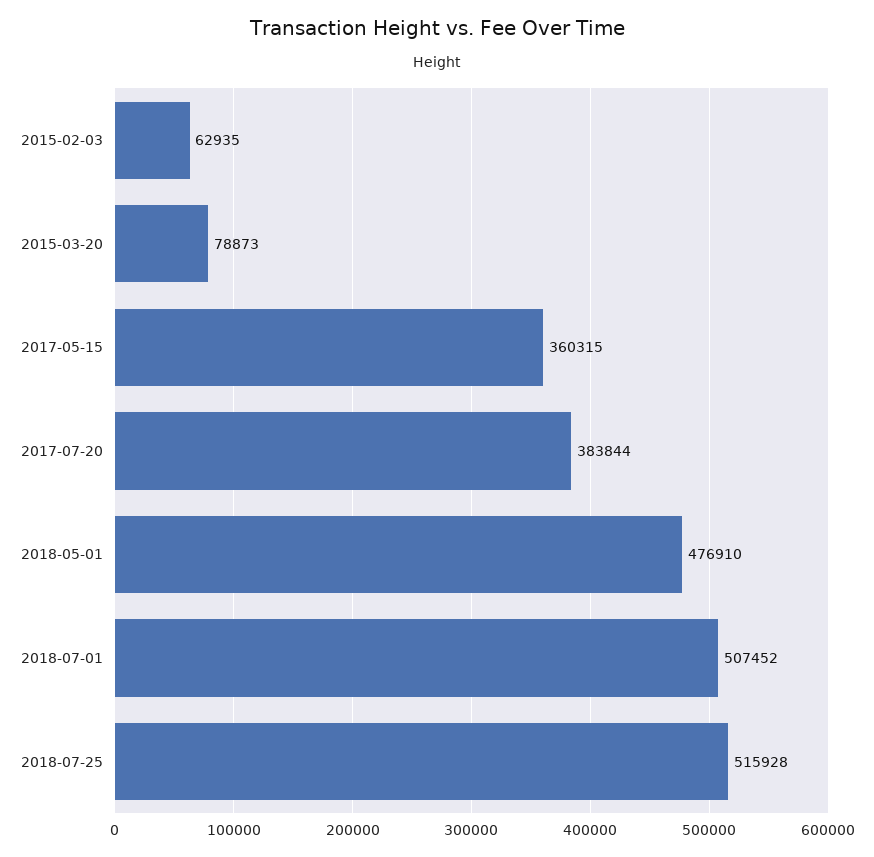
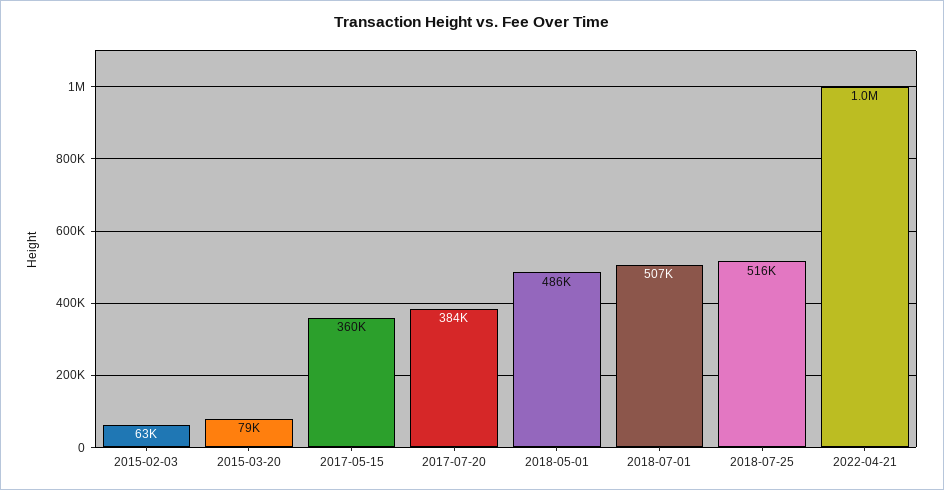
2018-05-01: 476910 -> 486000
2022-04-21: none -> 1000000

